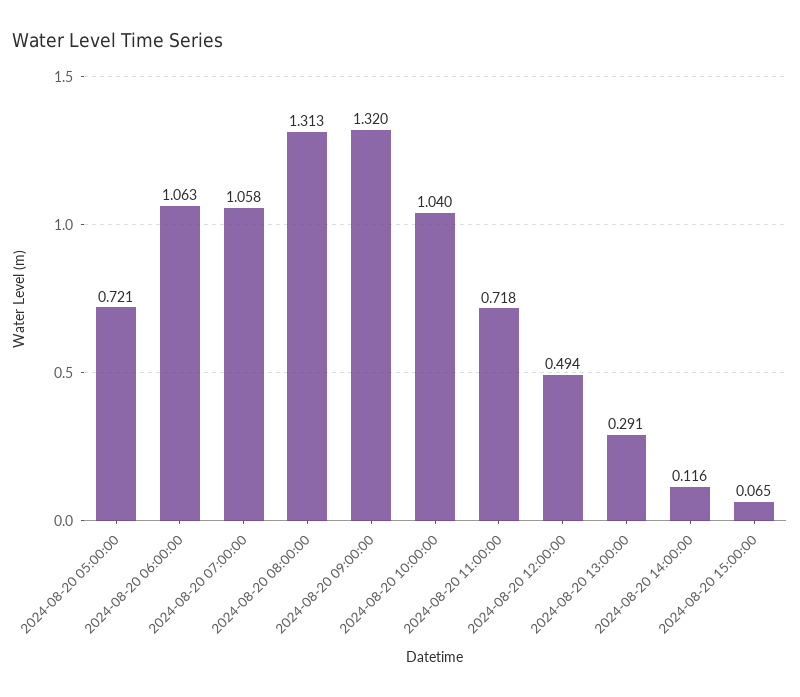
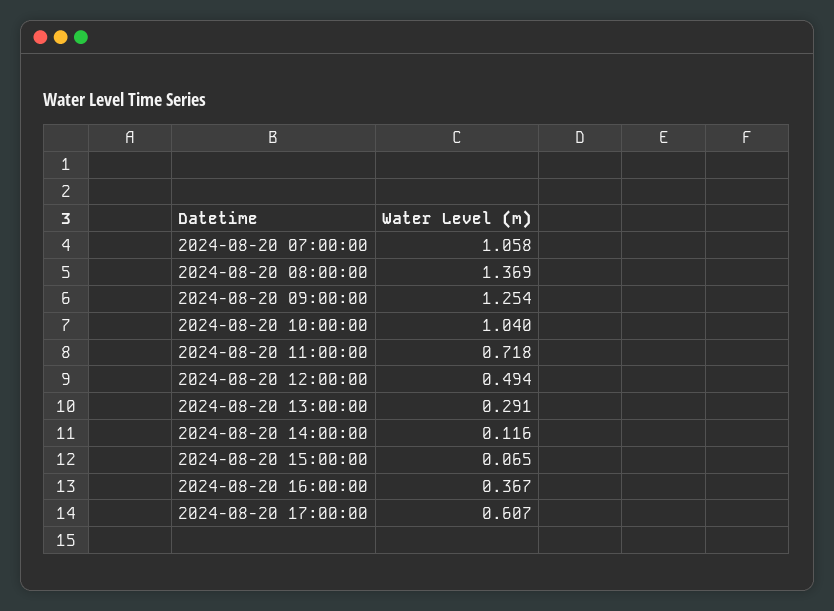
2024-08-20 05:00:00: 0.721 -> none
2024-08-20 06:00:00: 1.063 -> none
2024-08-20 08:00:00: 1.313 -> 1.369
2024-08-20 09:00:00: 1.32 -> 1.254
2024-08-20 16:00:00: none -> 0.367
2024-08-20 17:00:00: none -> 0.607

